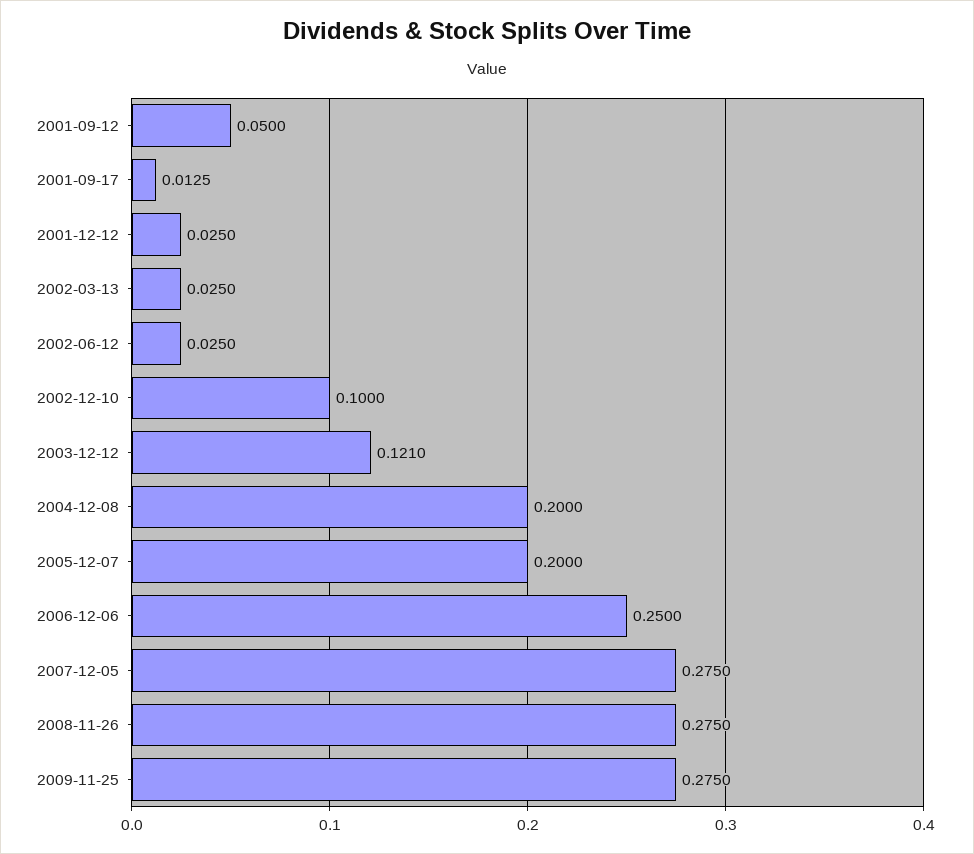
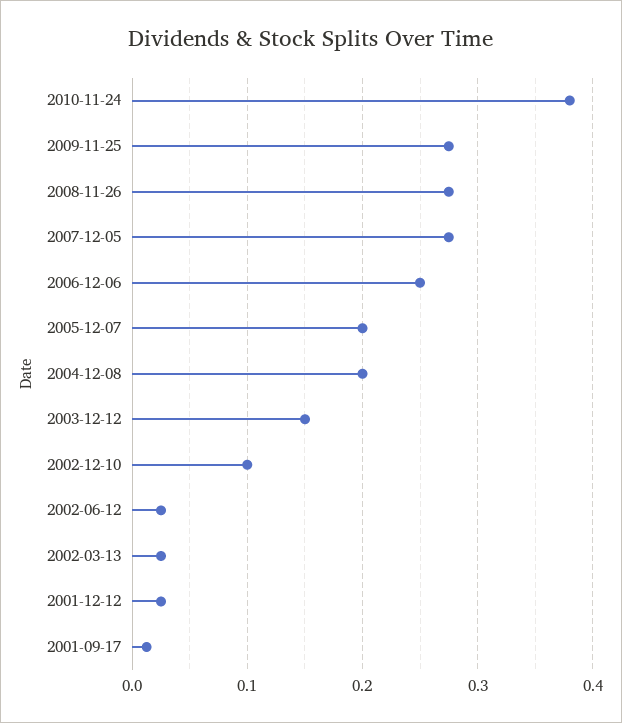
2001-09-12: 0.05 -> none
2003-12-12: 0.121 -> 0.15
2010-11-24: none -> 0.38

